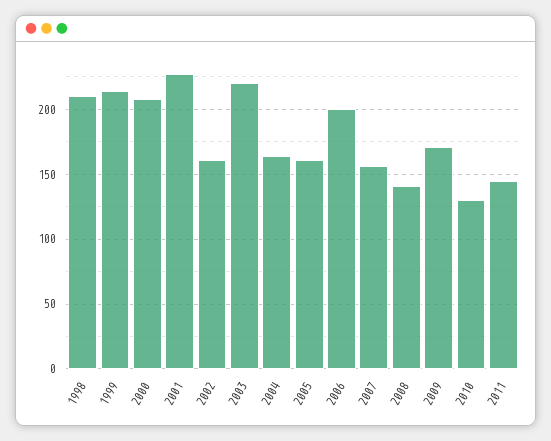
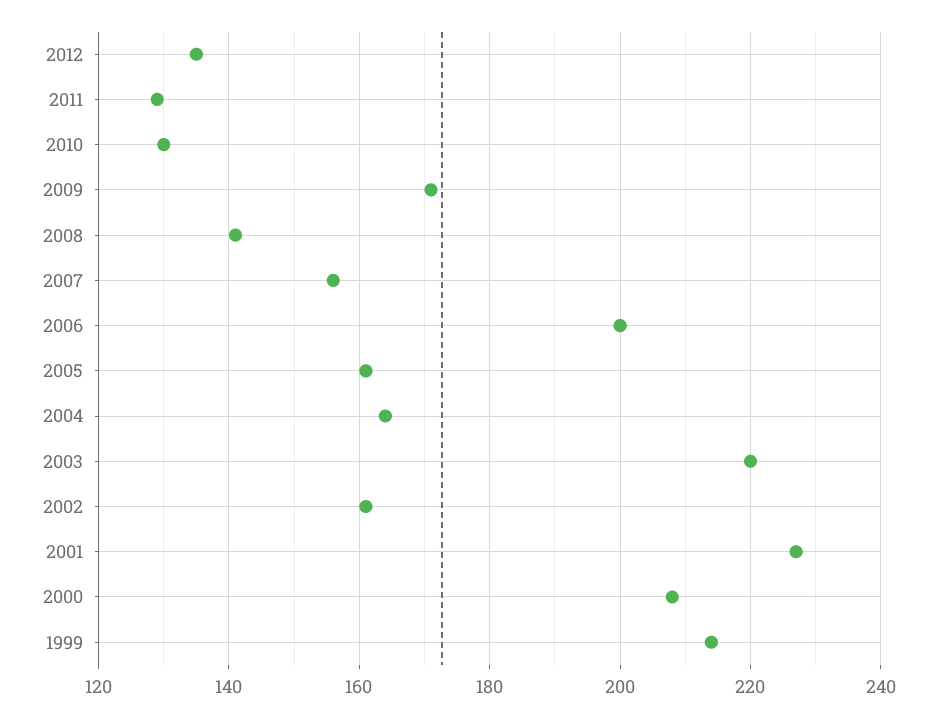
1998: 210 -> none
2011: 145 -> 130
2012: none -> 135

